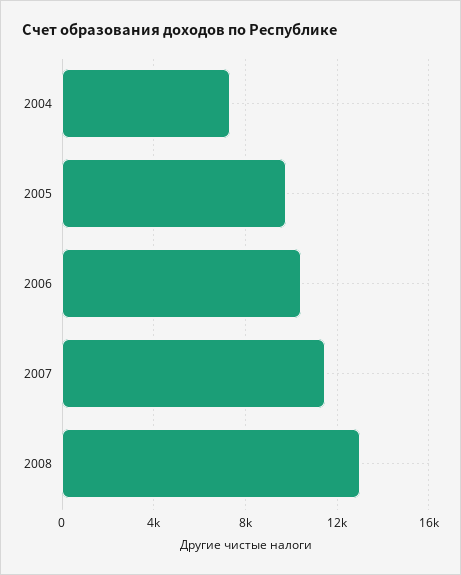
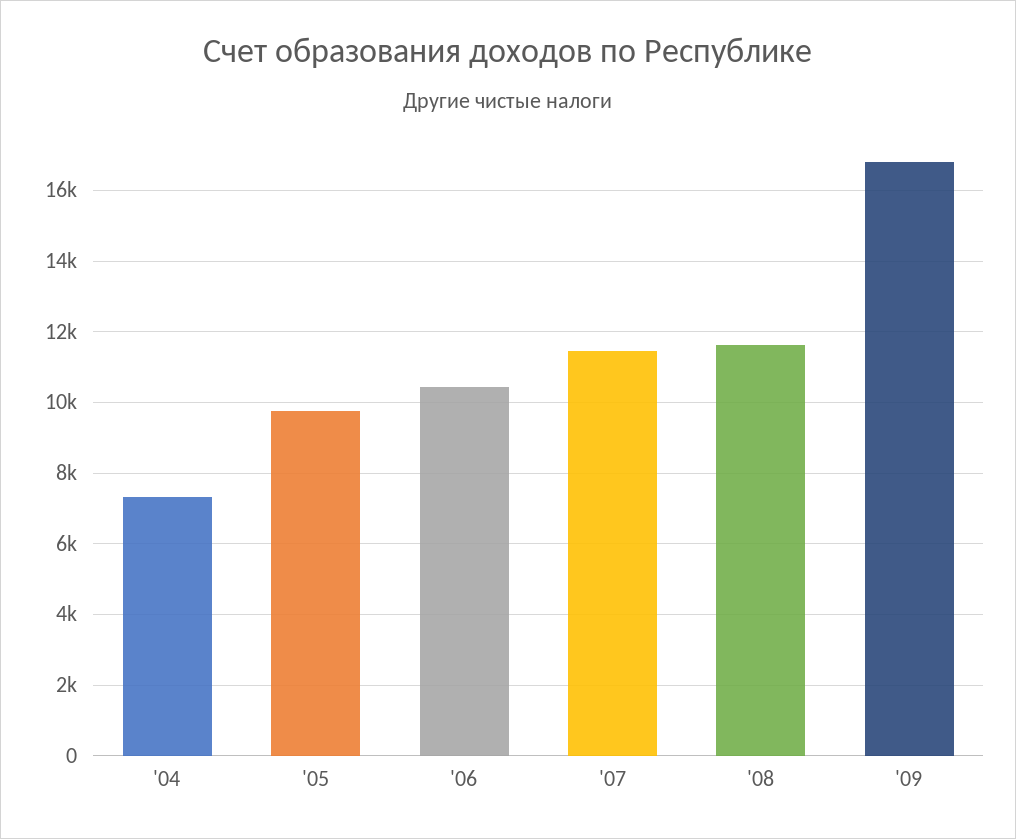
2008: 13000 -> 11600
'09: none -> 16800

